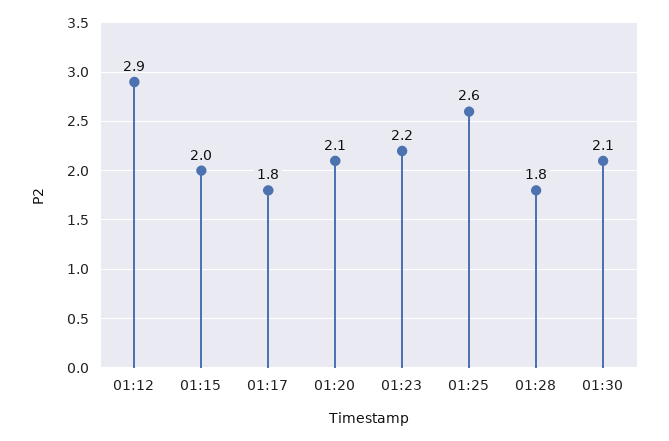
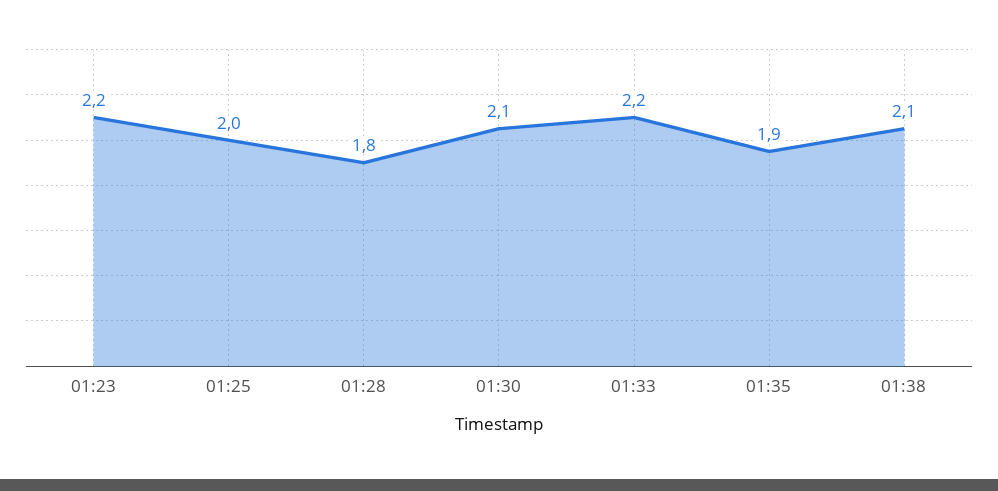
01:12: 2.9 -> none
01:15: 2 -> none
01:17: 1.8 -> none
01:20: 2.1 -> none
01:25: 2.6 -> 2
01:33: none -> 2.2
01:35: none -> 1.9
01:38: none -> 2.1

